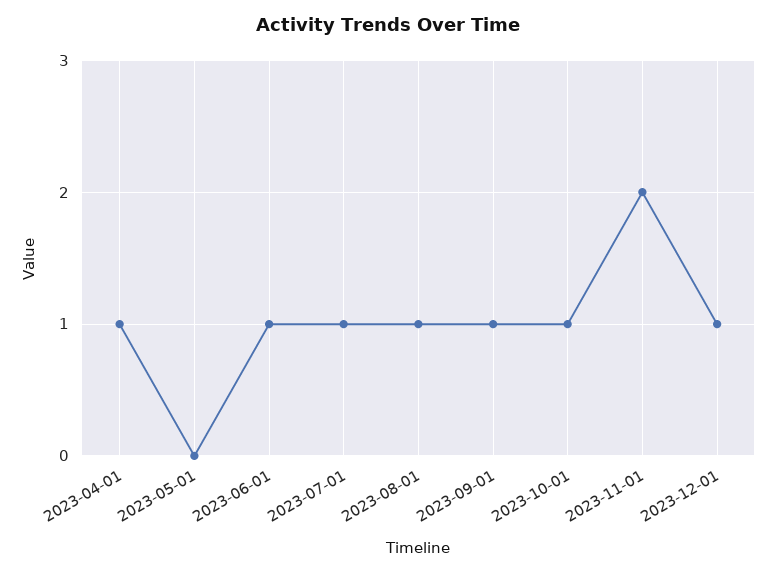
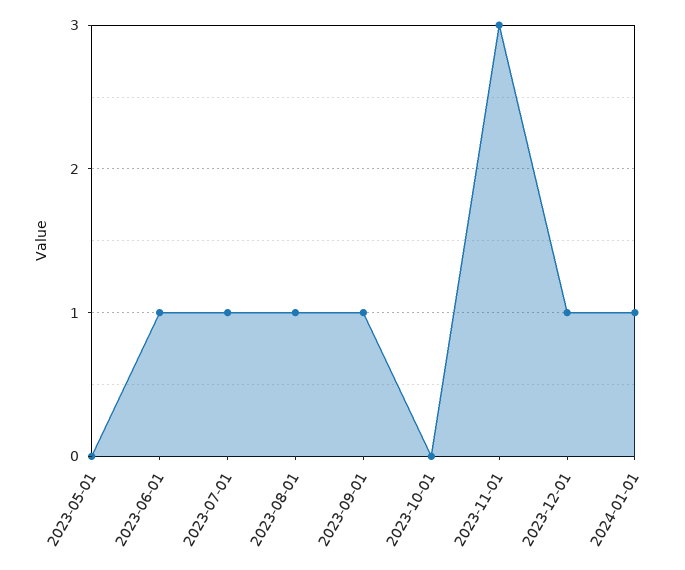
2023-04-01: 1 -> none
2023-10-01: 1 -> 0
2023-11-01: 2 -> 3
2024-01-01: none -> 1

